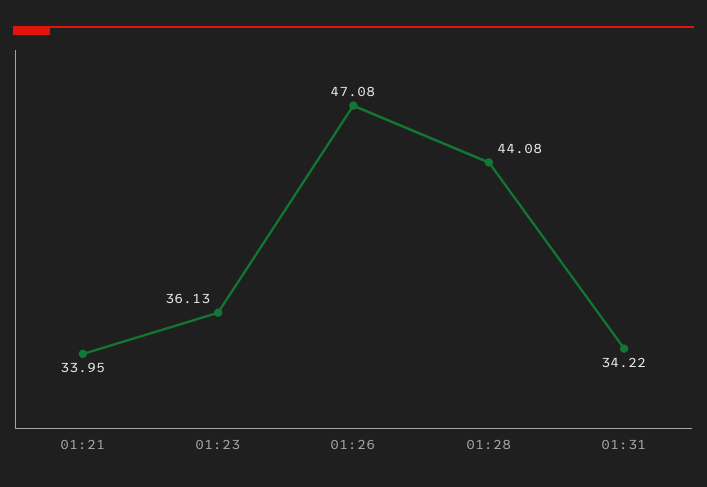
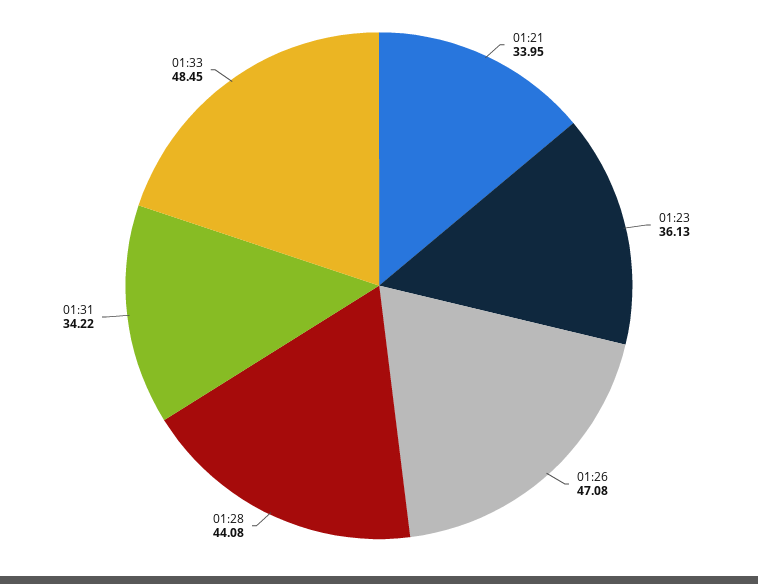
01:33: none -> 48.45

